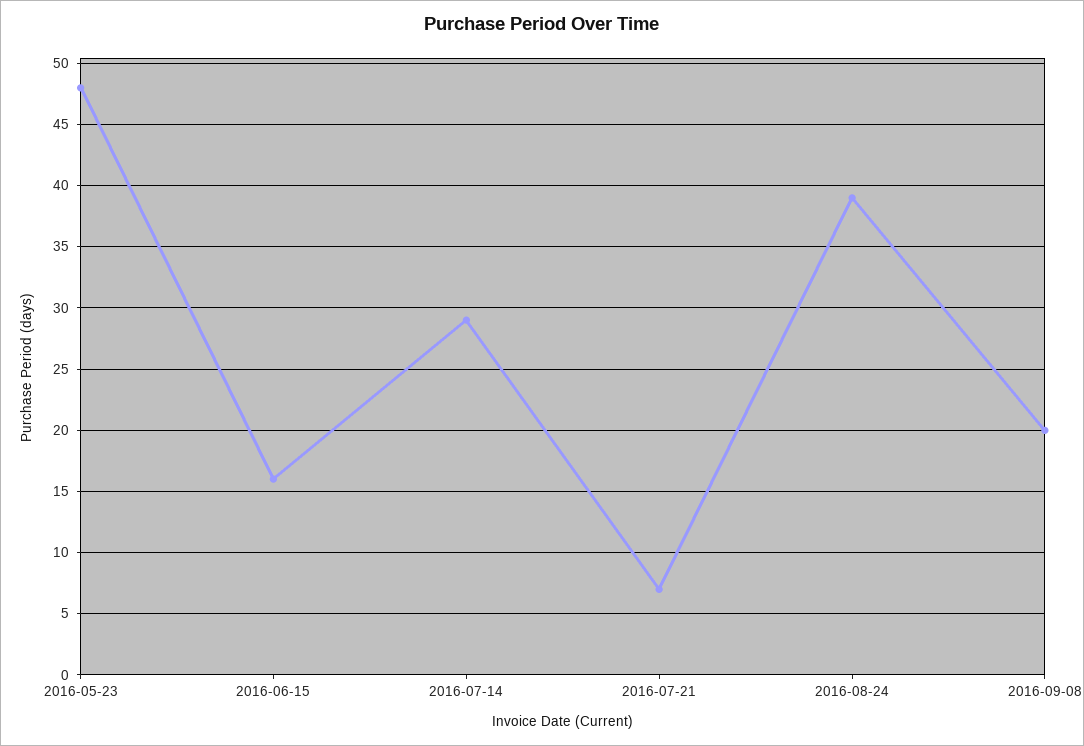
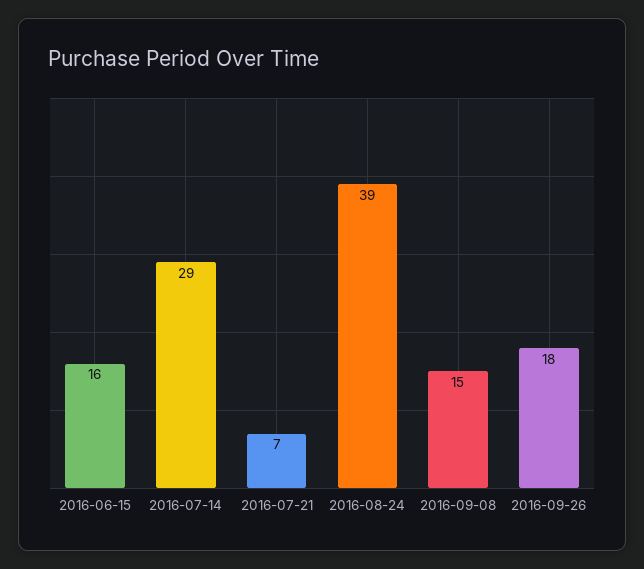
2016-05-23: 48 -> none
2016-09-08: 20 -> 15
2016-09-26: none -> 18

